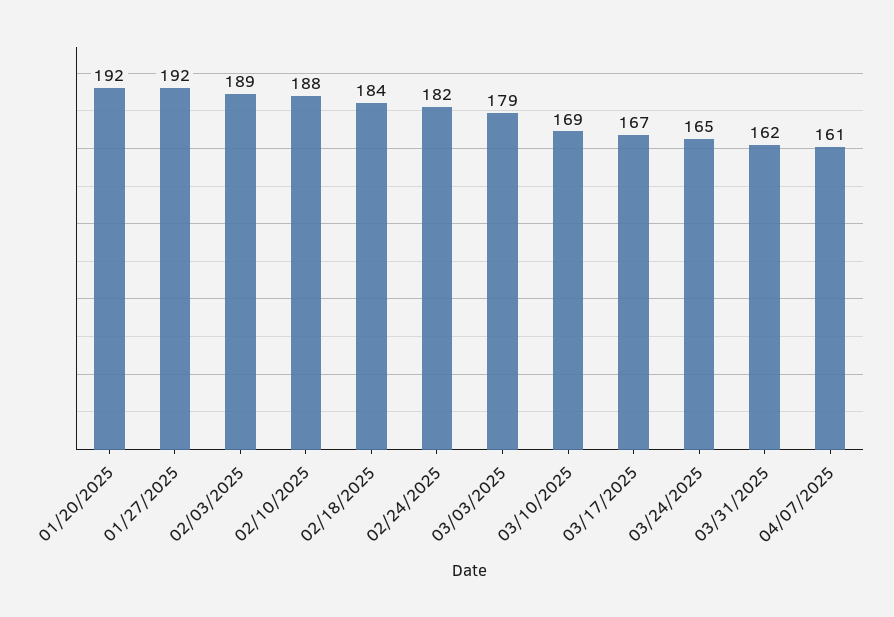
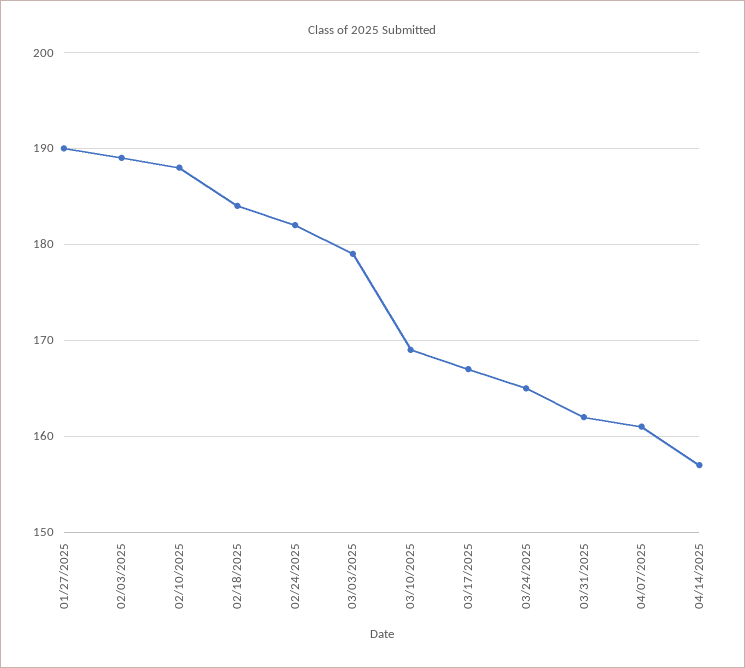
01/20/2025: 192 -> none
01/27/2025: 192 -> 190
04/14/2025: none -> 157

